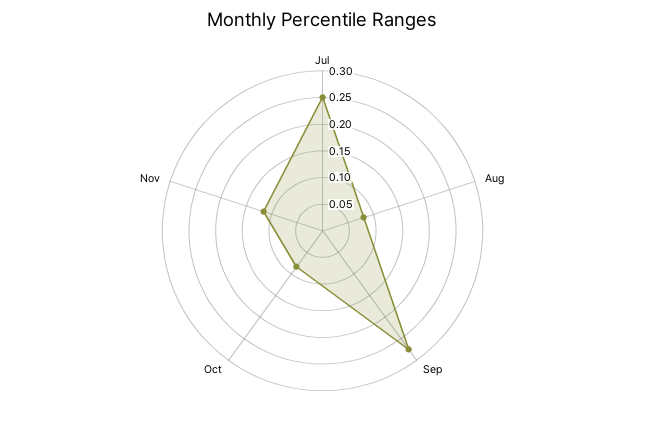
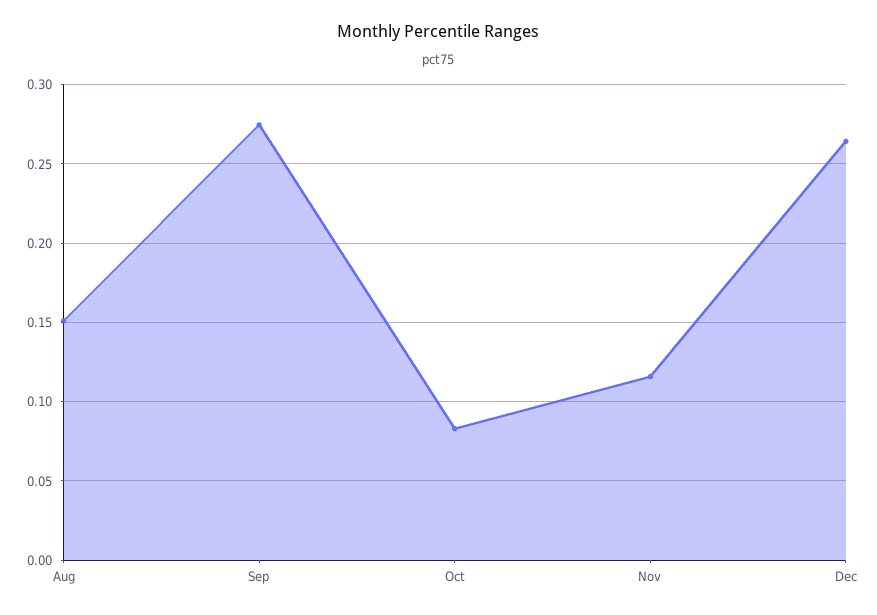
Jul: 0.25 -> none
Aug: 0.075 -> 0.15
Dec: none -> 0.265

